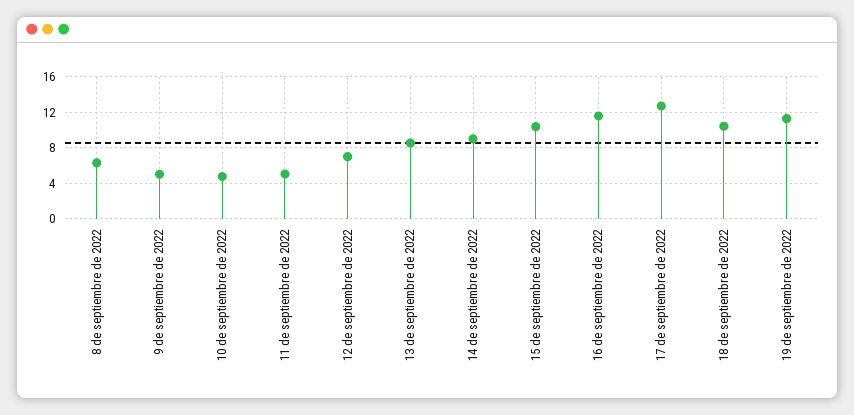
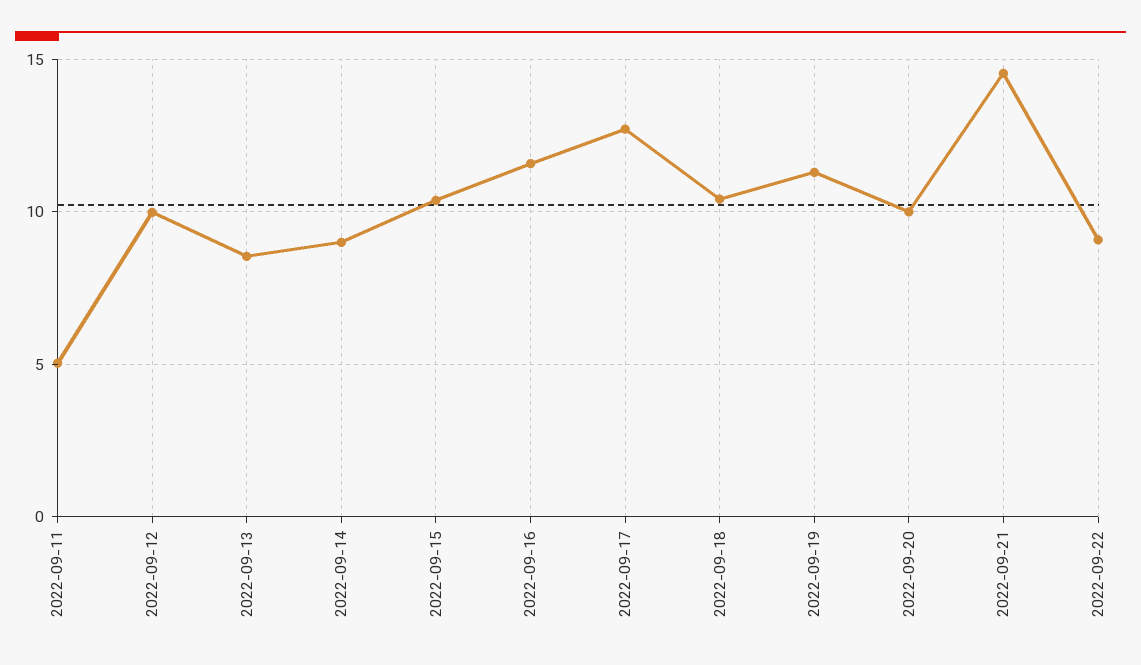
8 de septiembre de 2022: 6 -> none
9 de septiembre de 2022: 5 -> none
10 de septiembre de 2022: 5 -> none
12 de septiembre de 2022: 7 -> 10
2022-09-20: none -> 10
2022-09-21: none -> 14.5
2022-09-22: none -> 9

